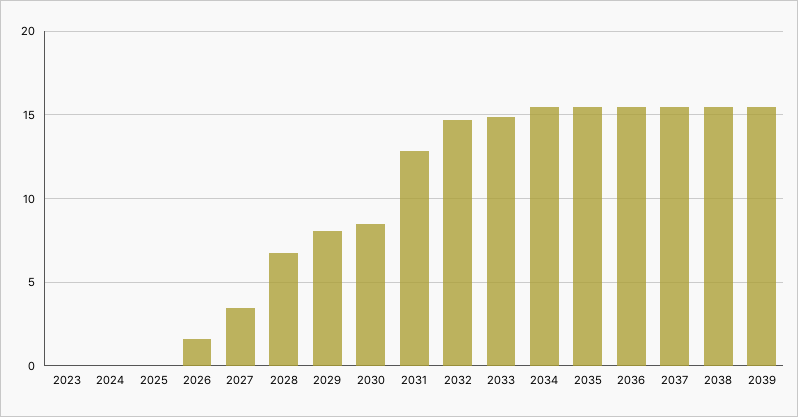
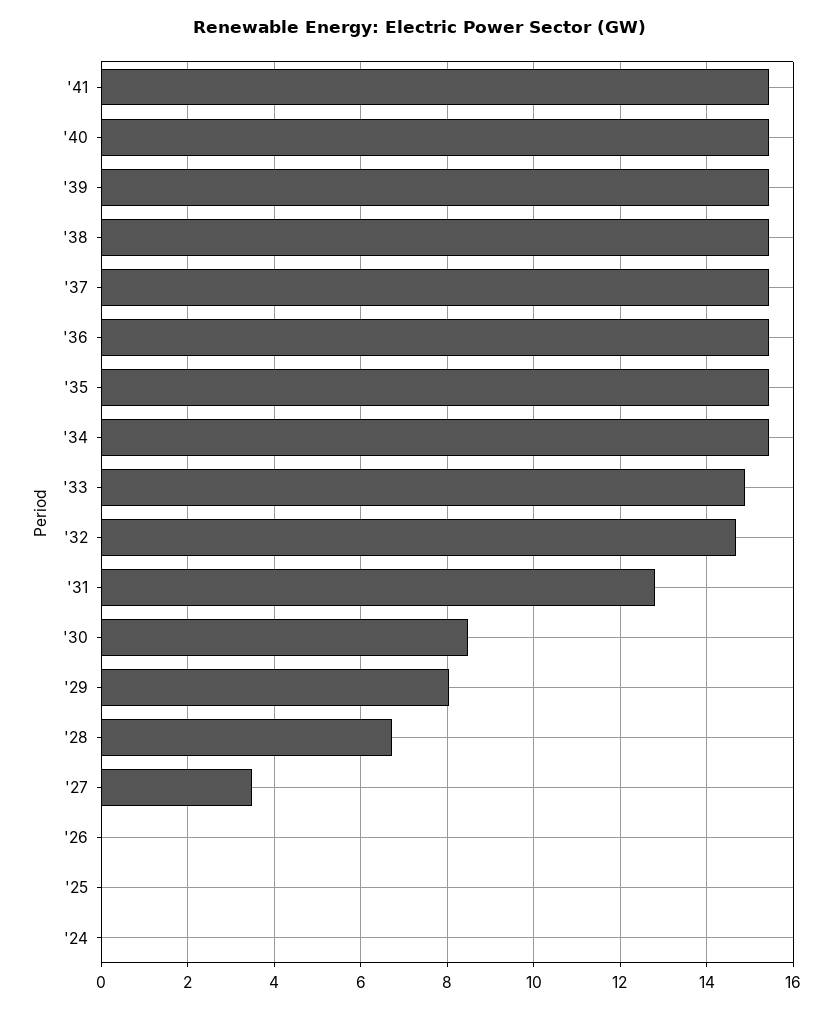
2023: 0 -> none
2026: 1.5 -> 0
'41: none -> 15.4
'40: none -> 15.4

